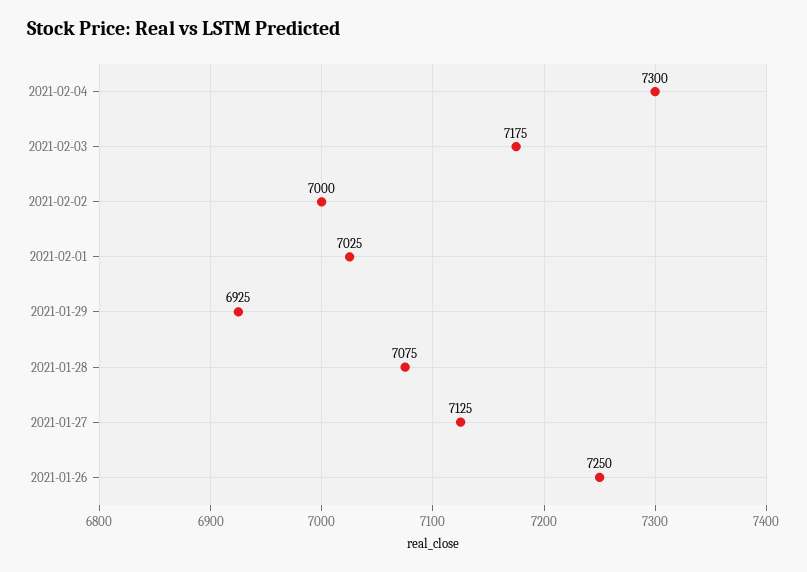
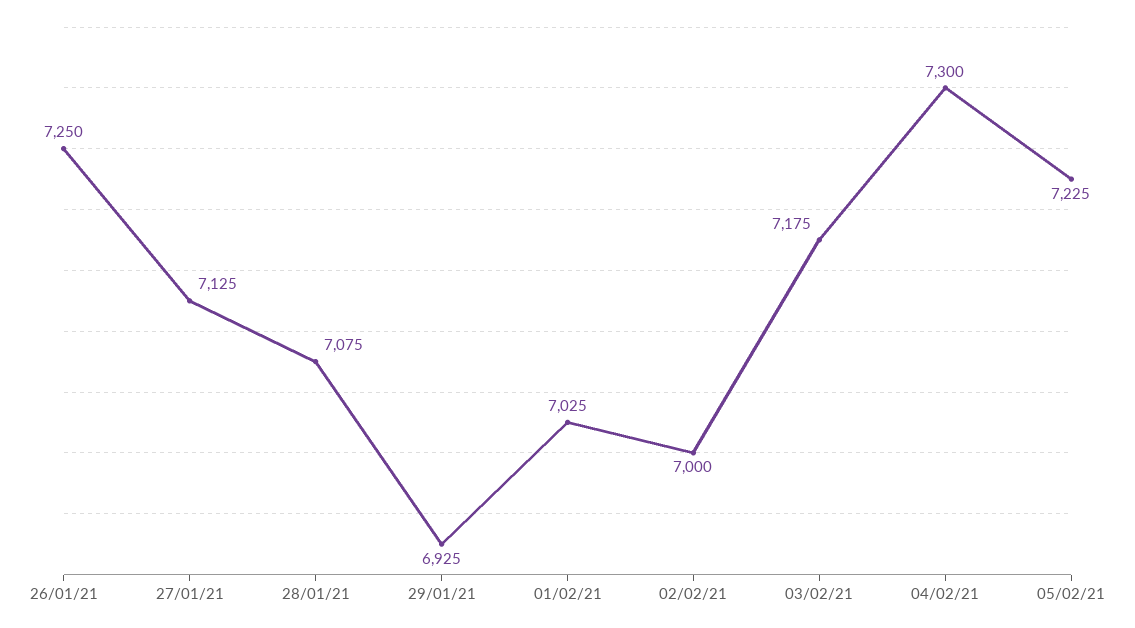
05/02/21: none -> 7225

